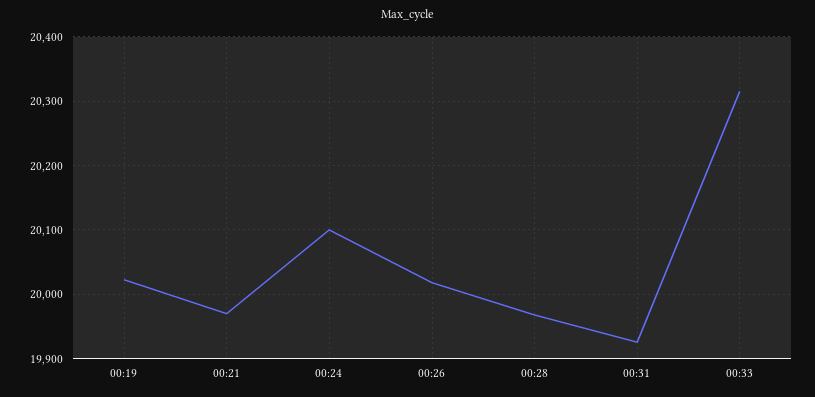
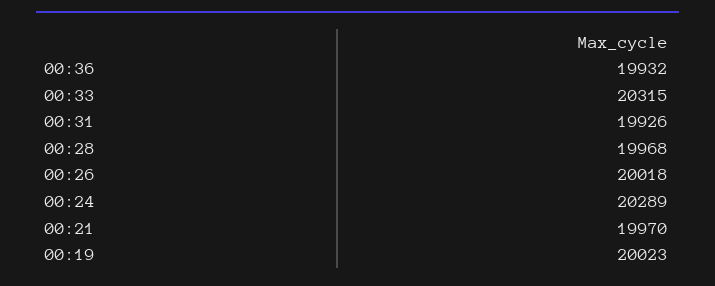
00:24: 20100 -> 20289
00:36: none -> 19932

